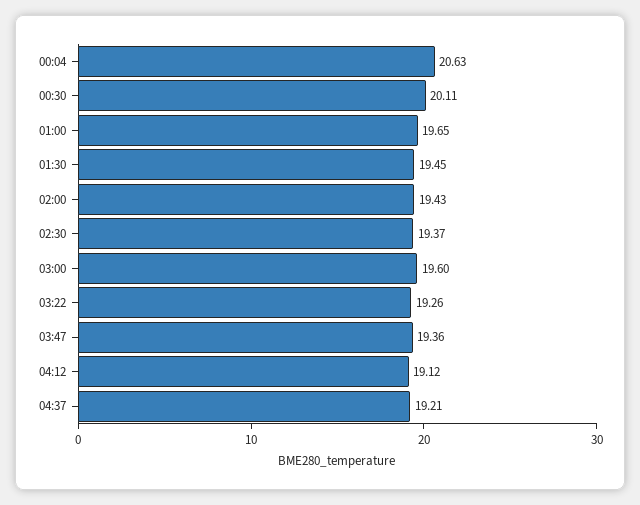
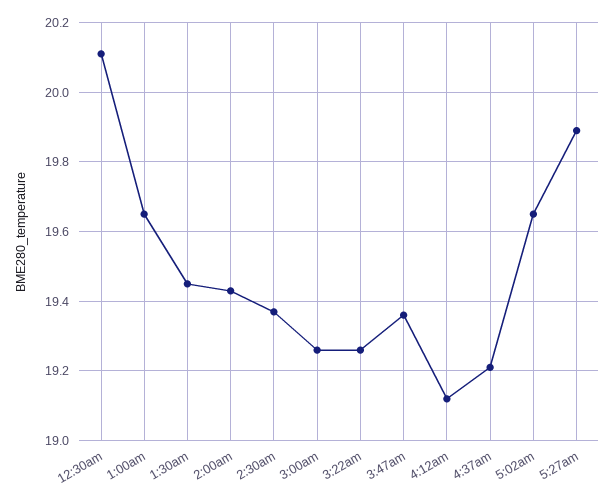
00:04: 20.63 -> none
03:00: 19.6 -> 19.25
5:02am: none -> 19.65
5:27am: none -> 19.9

